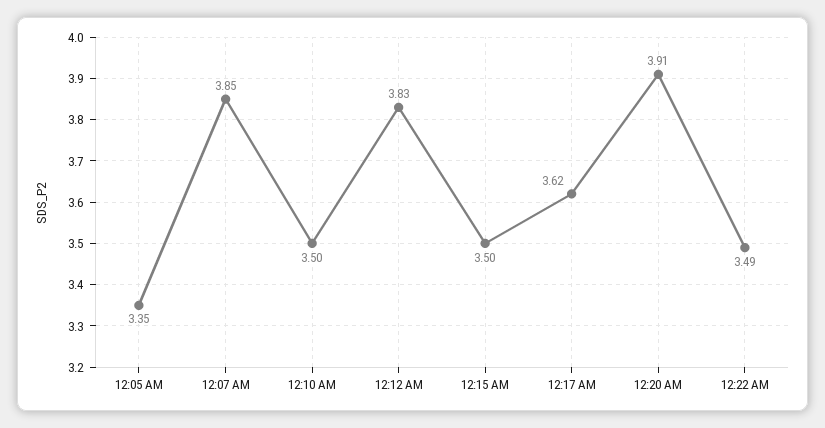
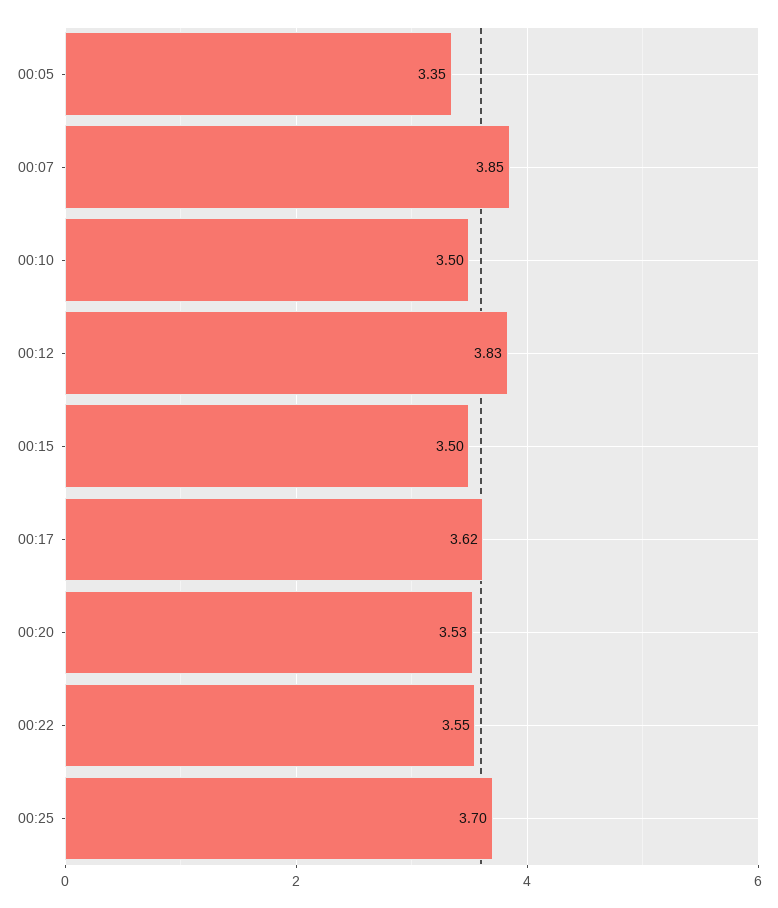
12:20 AM: 3.91 -> 3.53
12:22 AM: 3.49 -> 3.55
00:25: none -> 3.7

